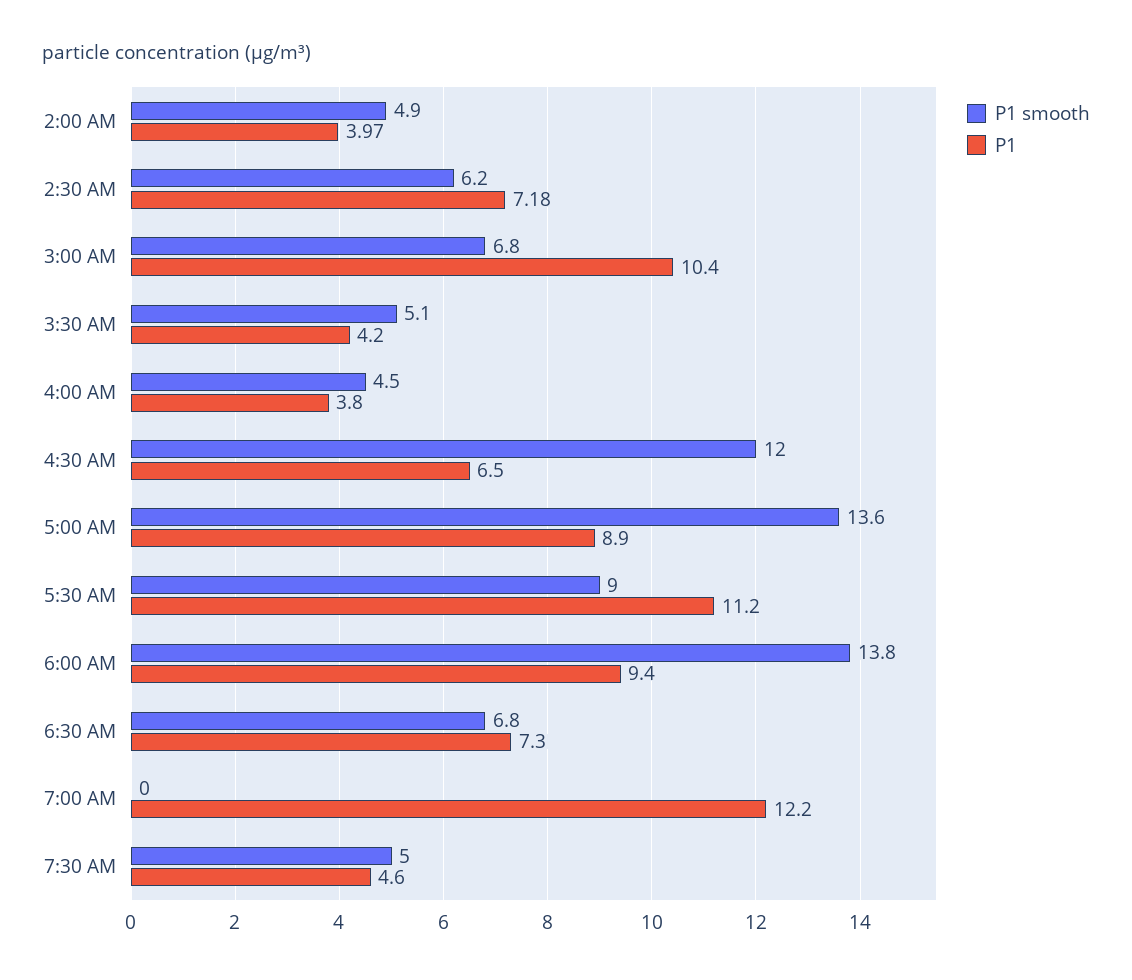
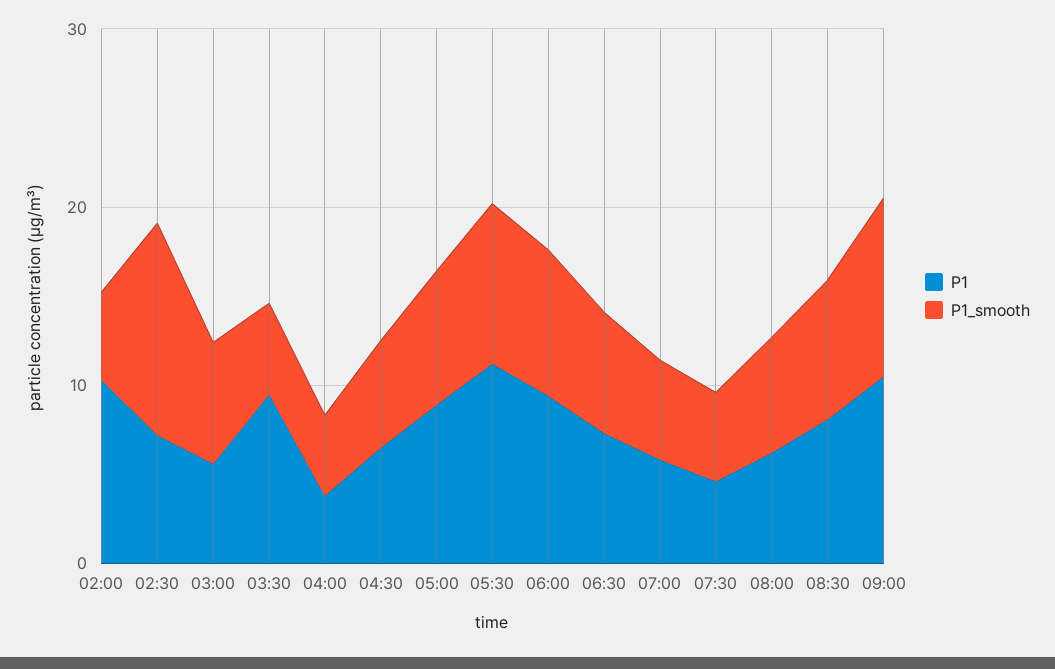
P1, 2:00 AM: 3.97 -> 10
P1 smooth, 2:30 AM: 6.2 -> 12
P1, 3:00 AM: 10.4 -> 6
P1, 3:30 AM: 4.2 -> 10
P1 smooth, 4:30 AM: 12 -> 6
P1 smooth, 5:00 AM: 13.6 -> 8
P1 smooth, 6:00 AM: 13.8 -> 8
P1 smooth, 7:00 AM: 0 -> 6
P1, 7:00 AM: 12.2 -> 6
P1, 08:00: none -> 6
P1 smooth, 08:00: none -> 6
P1, 08:30: none -> 8
P1 smooth, 08:30: none -> 8
P1, 09:00: none -> 10
P1 smooth, 09:00: none -> 10

